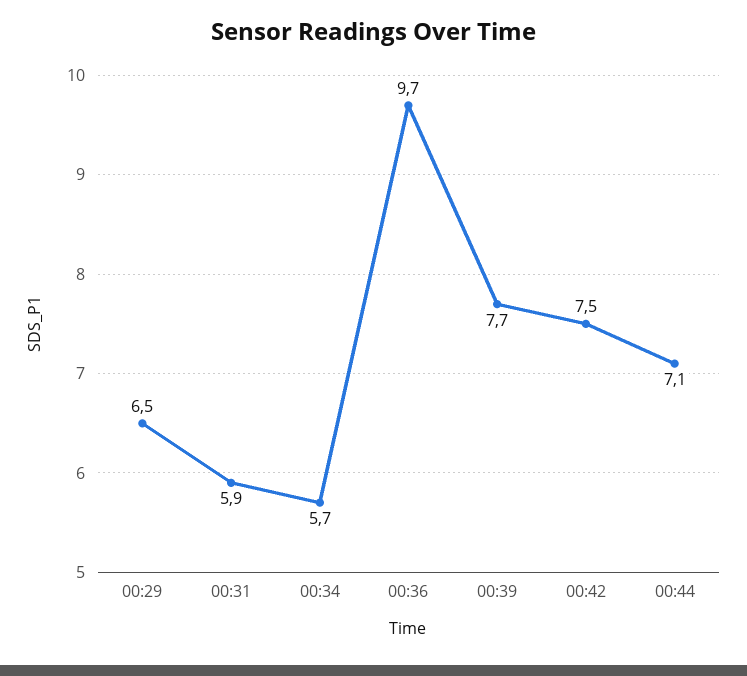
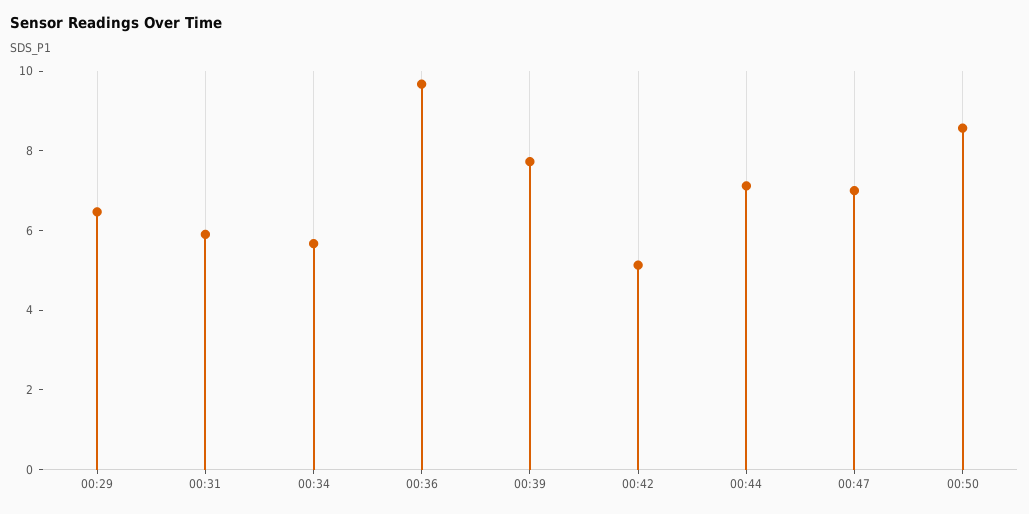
00:42: 7.5 -> 5
00:47: none -> 7
00:50: none -> 8.5

